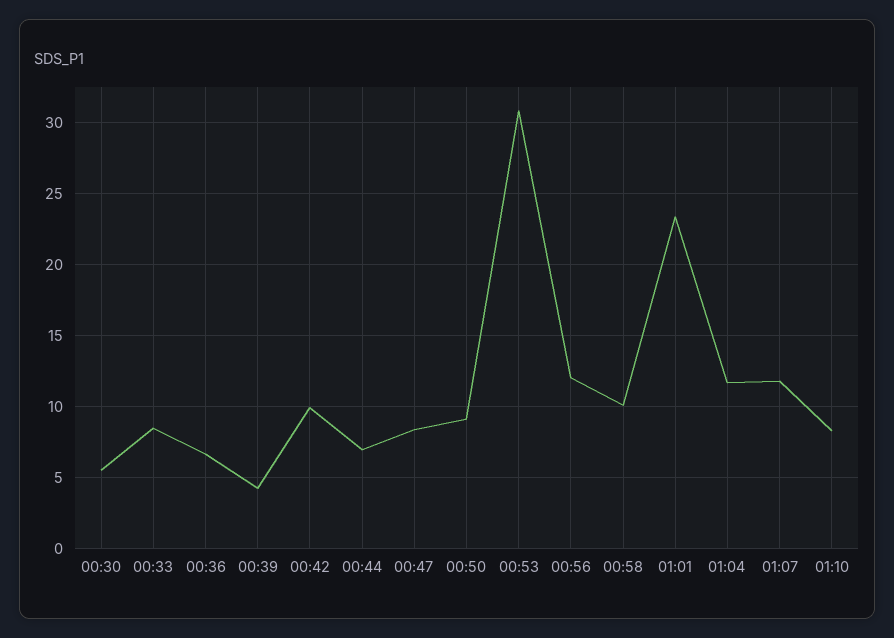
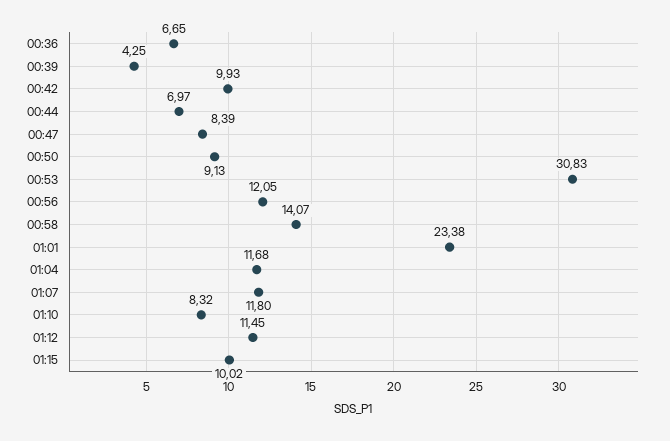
00:30: 5.5 -> none
00:33: 8.5 -> none
00:58: 10 -> 14.07
01:12: none -> 11.45
01:15: none -> 10.02

